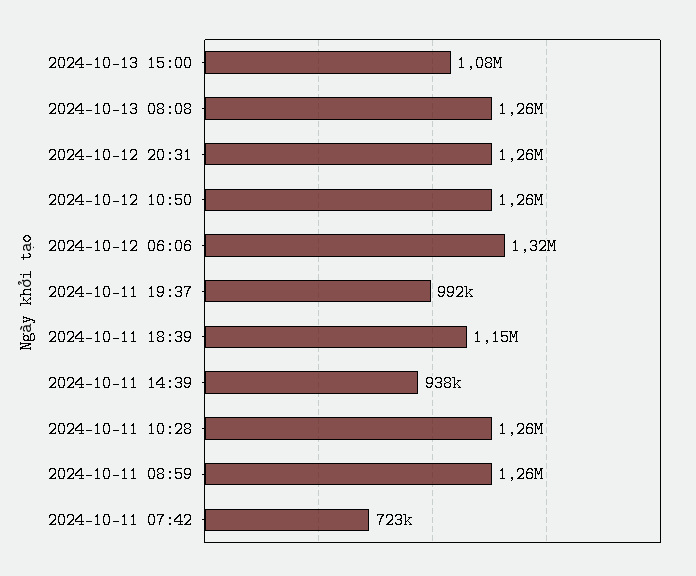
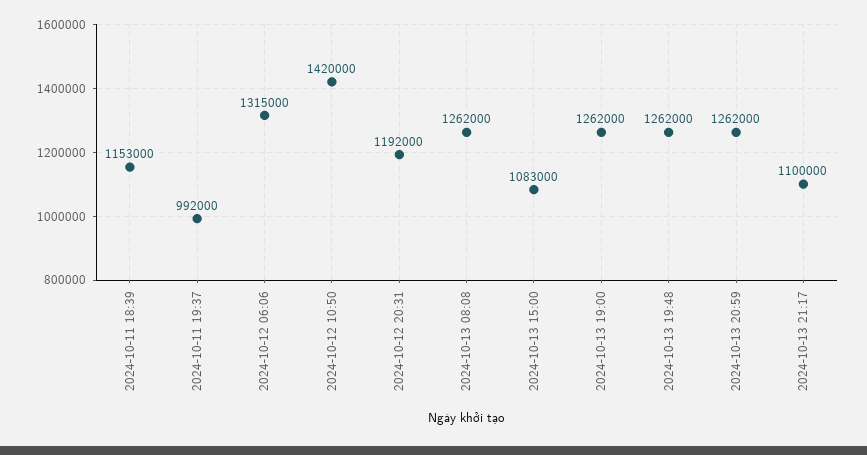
2024-10-12 20:31: 1260000 -> 1192000
2024-10-12 10:50: 1260000 -> 1420000
2024-10-11 14:39: 938000 -> none
2024-10-11 10:28: 1260000 -> none
2024-10-11 08:59: 1260000 -> none
2024-10-11 07:42: 723000 -> none
2024-10-13 19:00: none -> 1262000
2024-10-13 19:48: none -> 1262000
2024-10-13 20:59: none -> 1262000
2024-10-13 21:17: none -> 1100000

